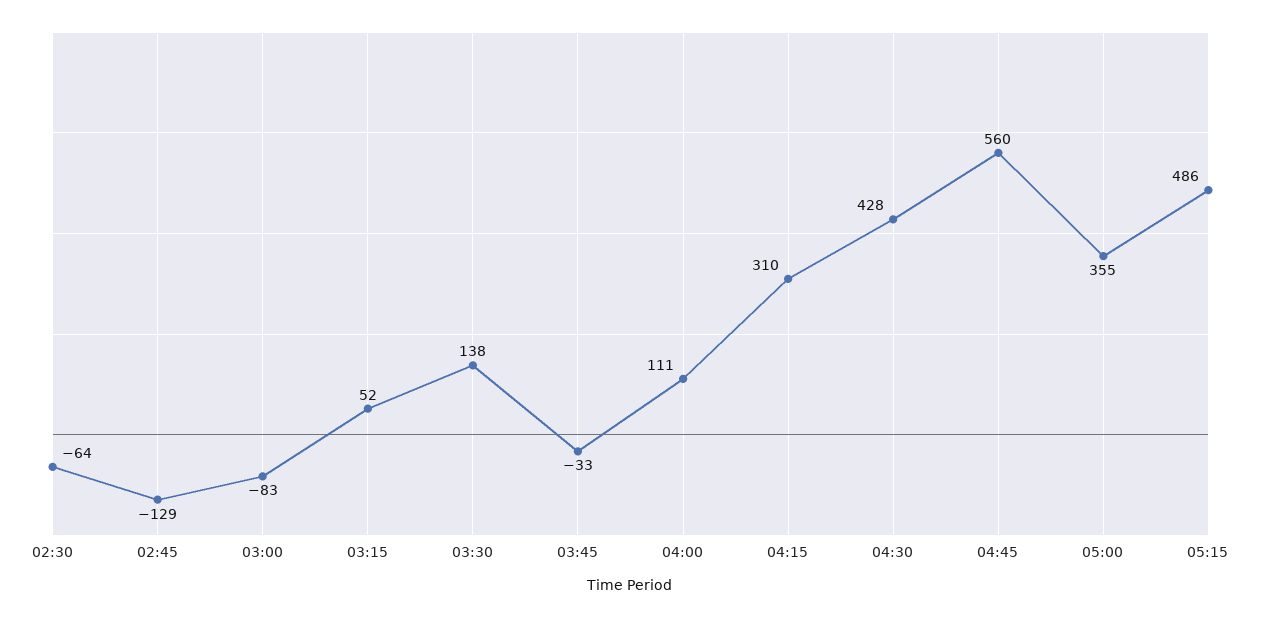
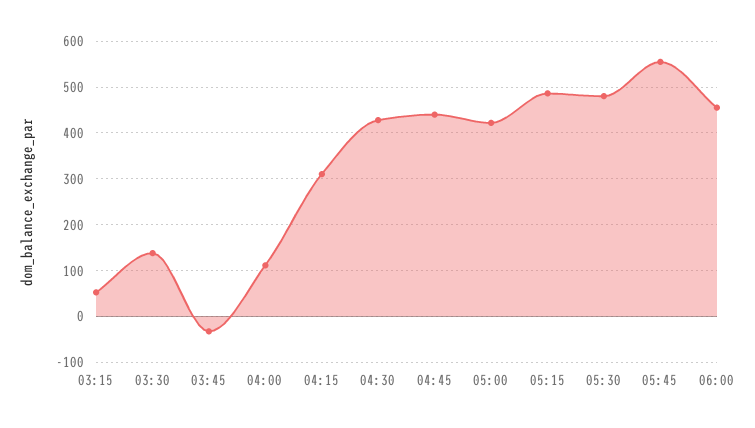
02:30: -64 -> none
02:45: -129 -> none
03:00: -83 -> none
04:45: 560 -> 440
05:00: 355 -> 420
05:30: none -> 480
05:45: none -> 560
06:00: none -> 460

